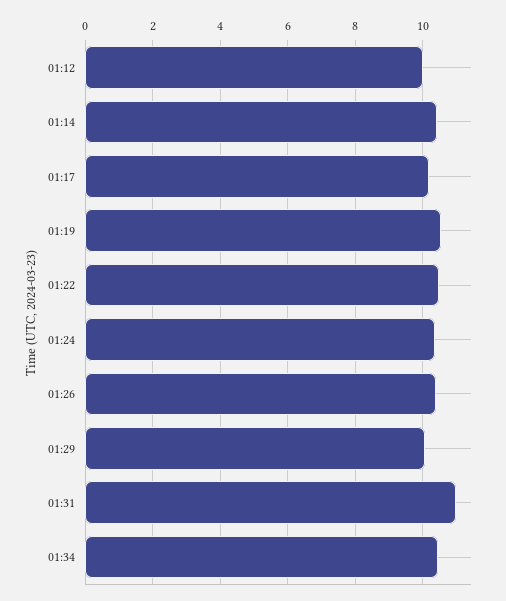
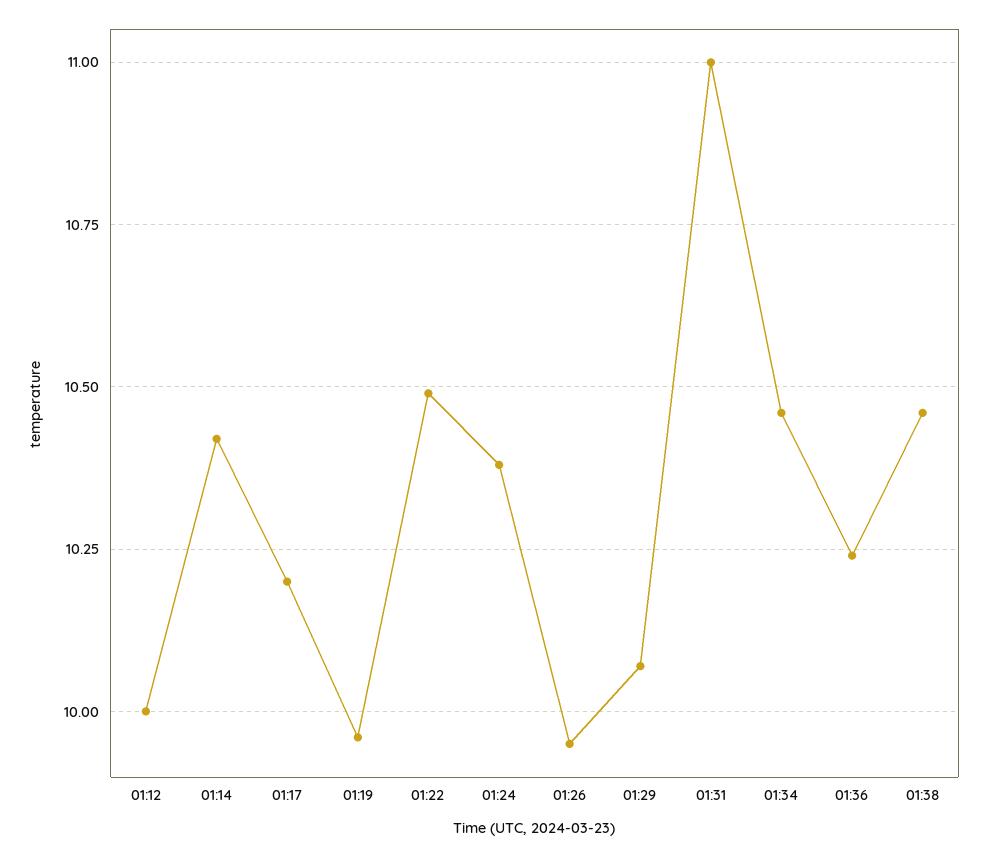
01:19: 10.6 -> 9.95
01:26: 10.4 -> 9.95
01:36: none -> 10.25
01:38: none -> 10.45

